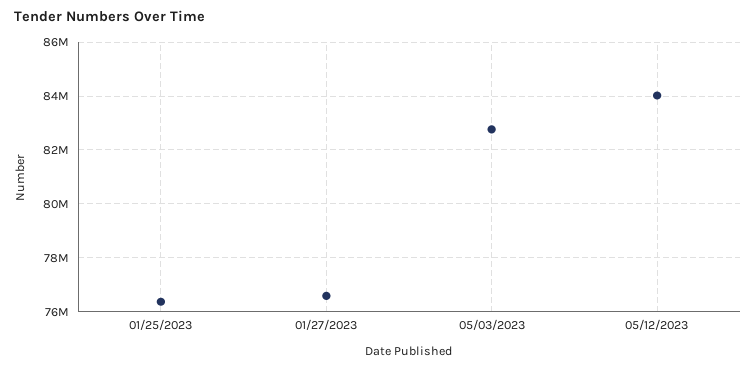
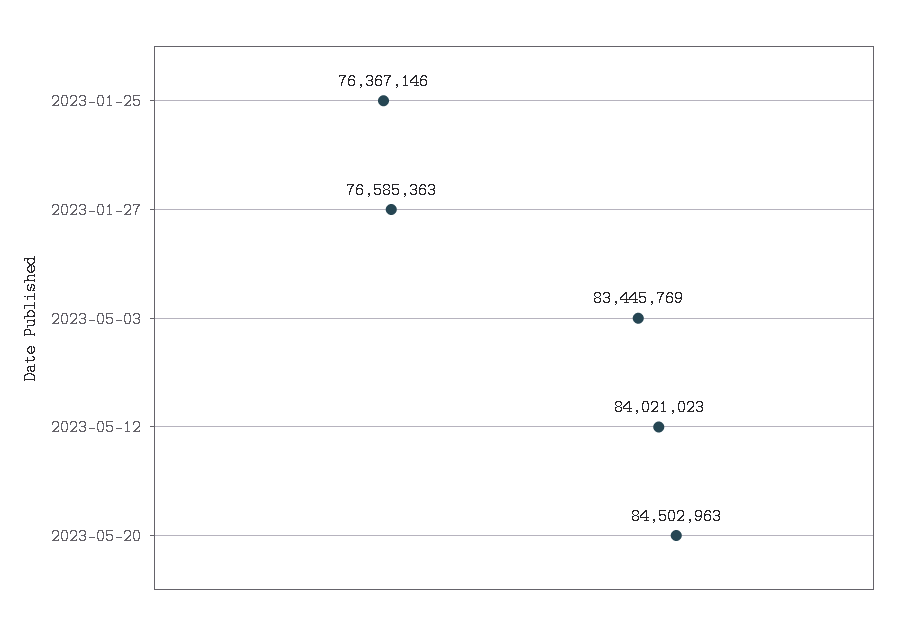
05/03/2023: 82750000 -> 83445769
2023-05-20: none -> 84502963

